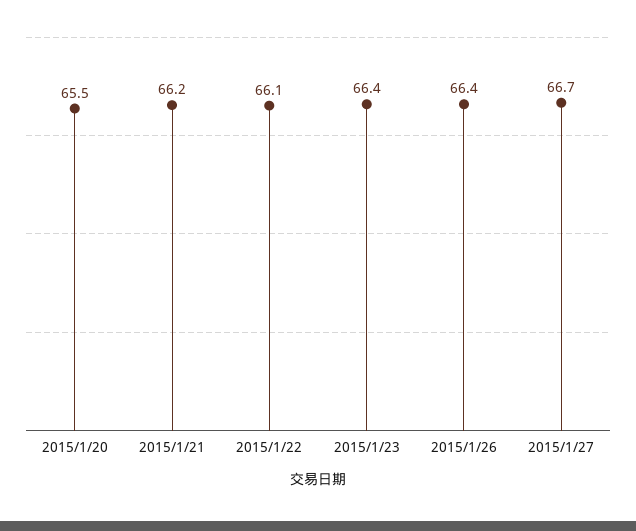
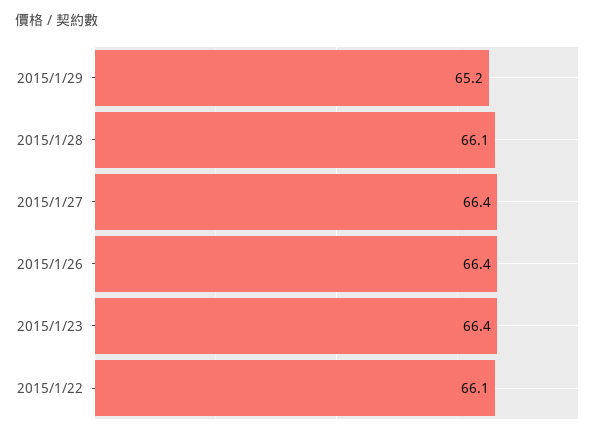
2015/1/20: 65.5 -> none
2015/1/21: 66.2 -> none
2015/1/27: 66.7 -> 66.4
2015/1/29: none -> 65.2
2015/1/28: none -> 66.1

